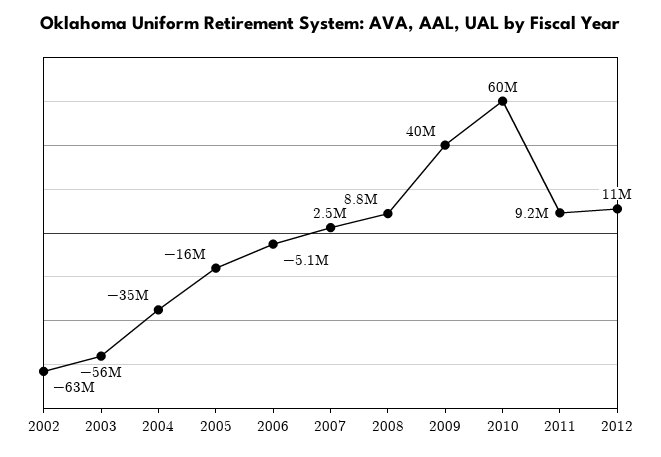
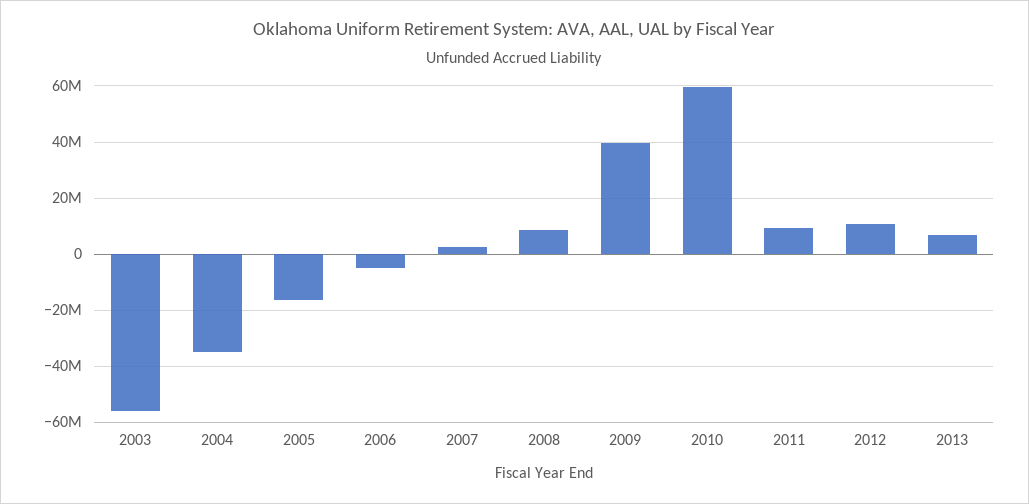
2002: -63000000 -> none
2013: none -> 7500000

